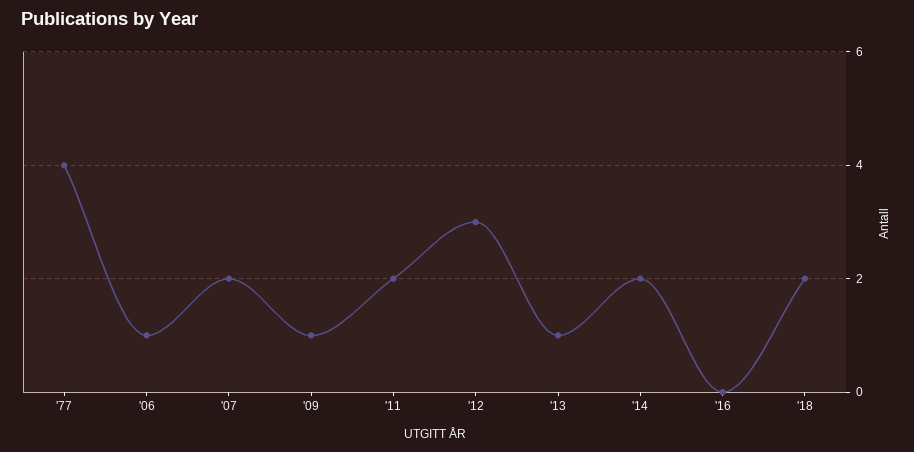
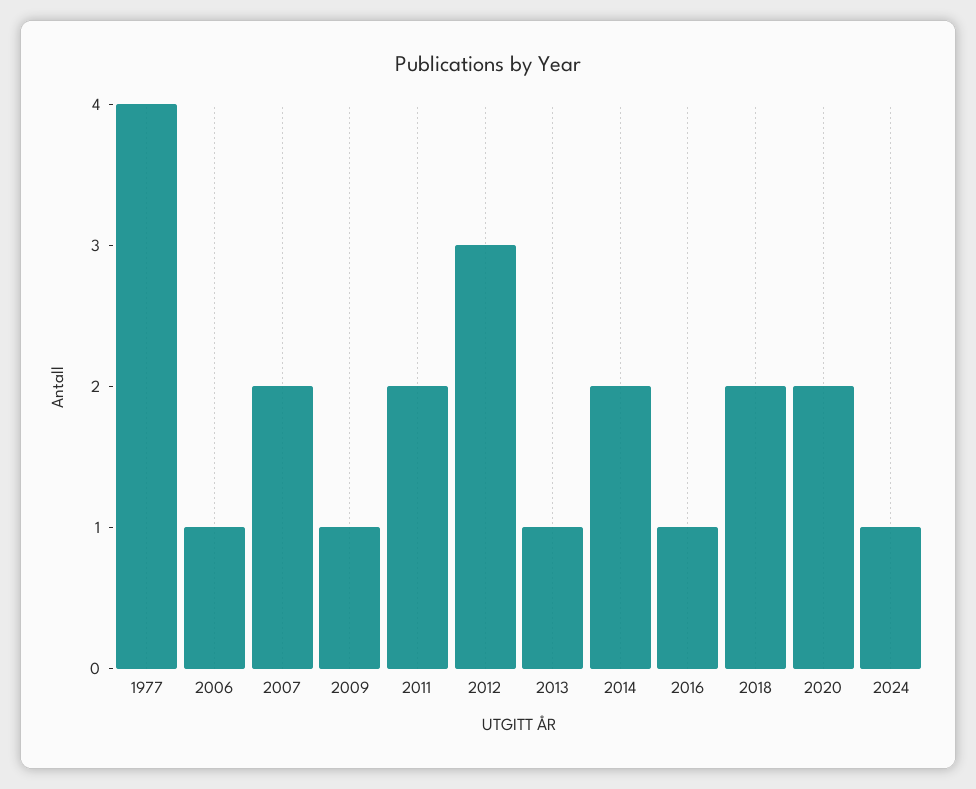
'16: 0 -> 1
2020: none -> 2
2024: none -> 1

